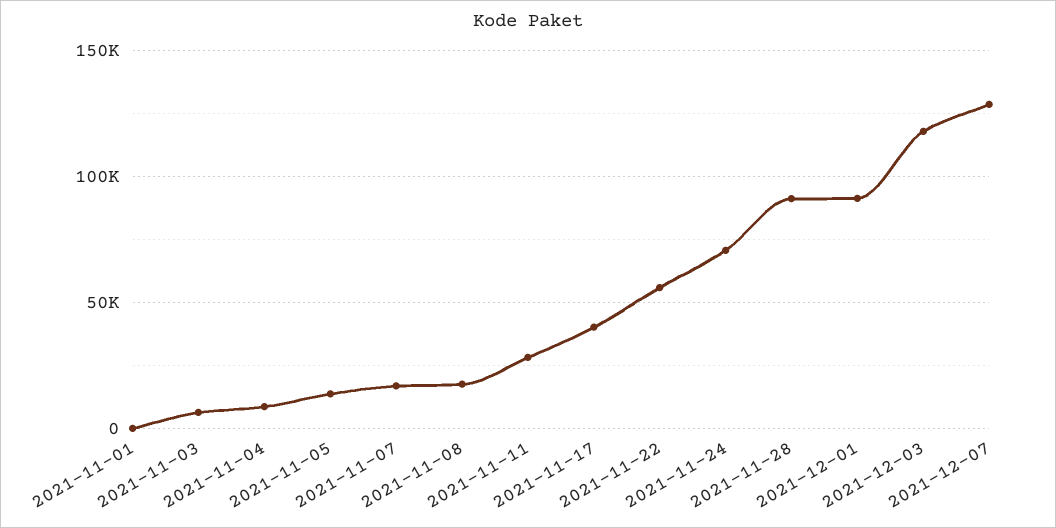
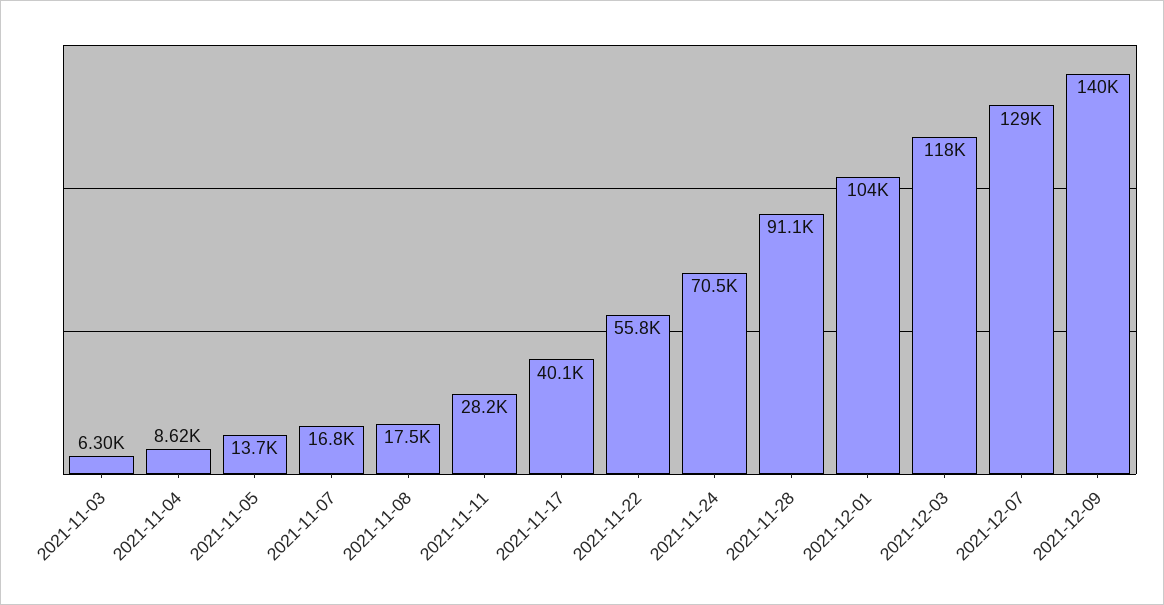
2021-11-01: 0 -> none
2021-12-01: 90000 -> 104000
2021-12-09: none -> 140000

